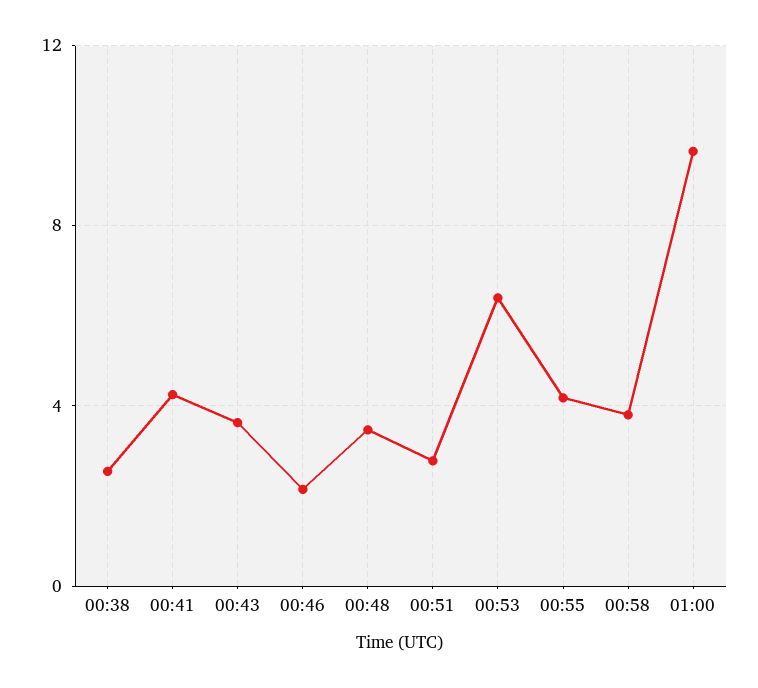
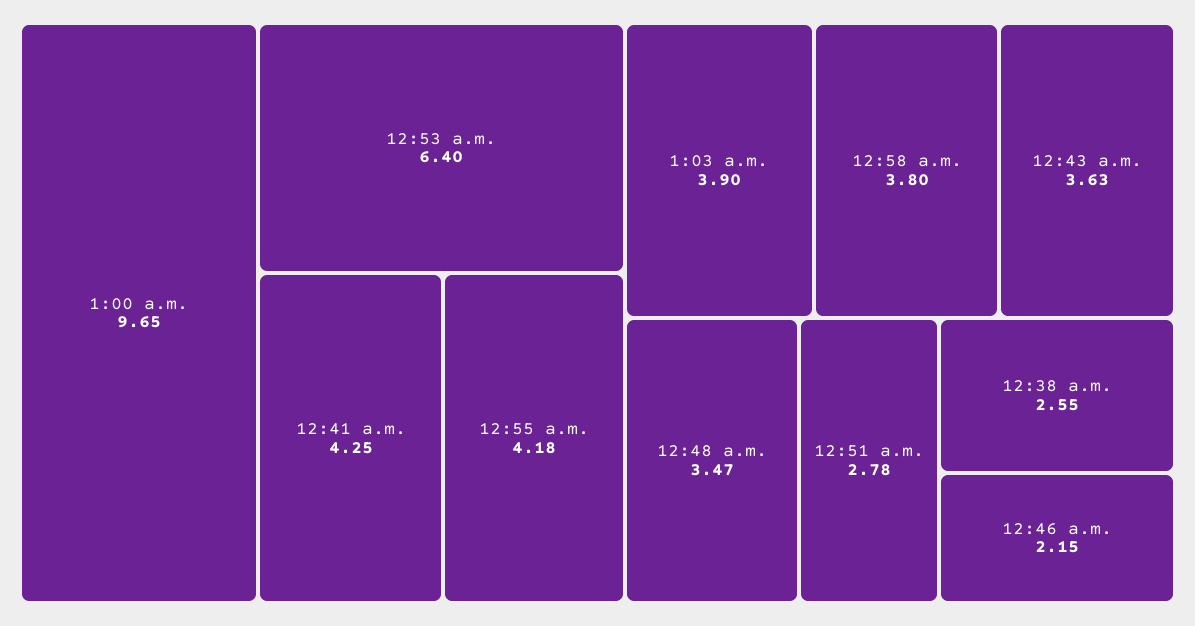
1:03 a.m.: none -> 3.9

